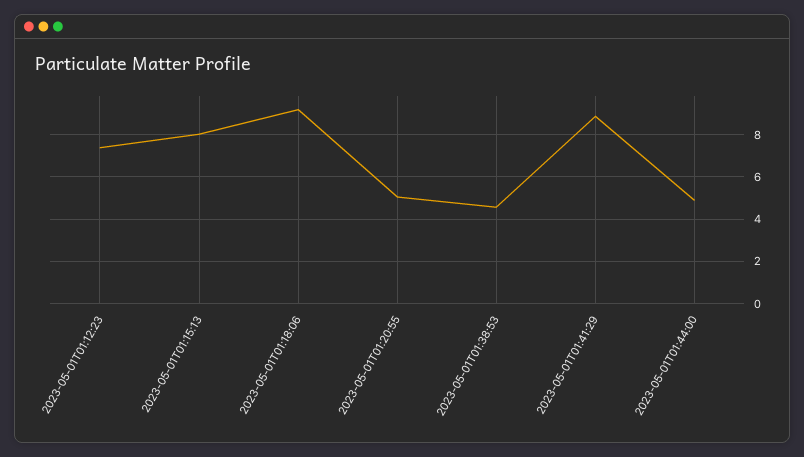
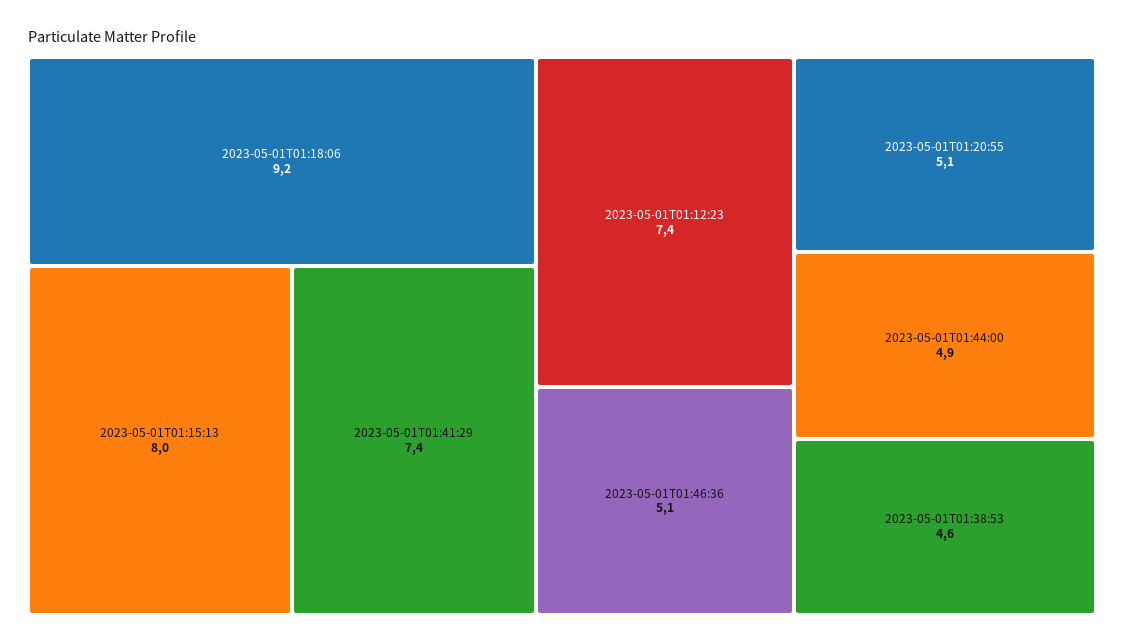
2023-05-01T01:41:29: 9 -> 7.4
2023-05-01T01:46:36: none -> 5.1

